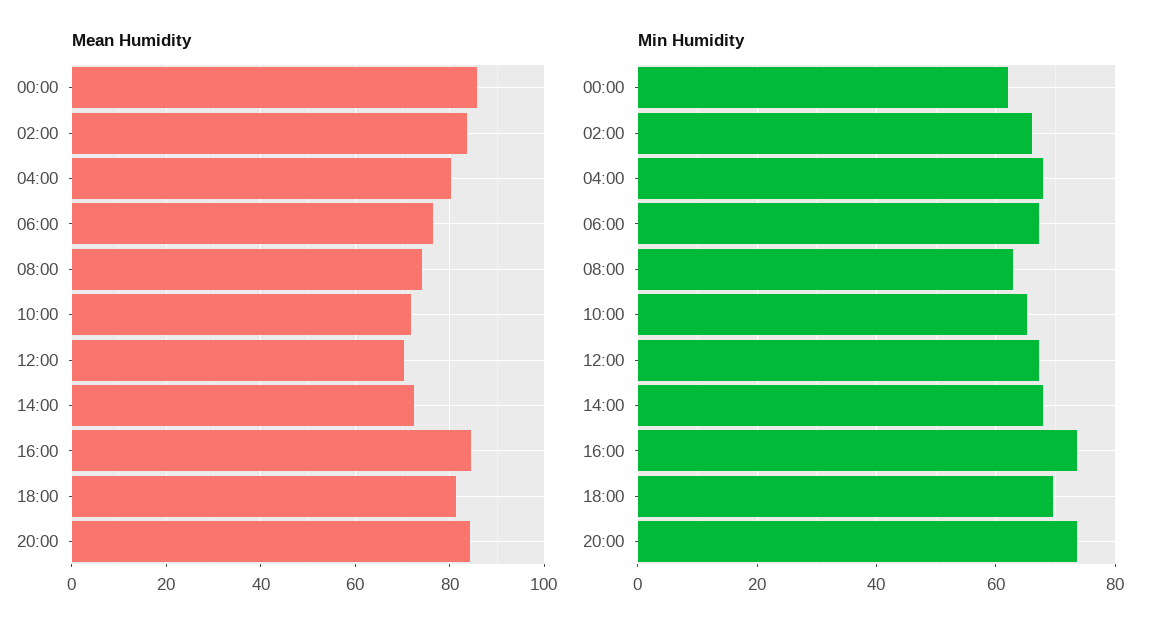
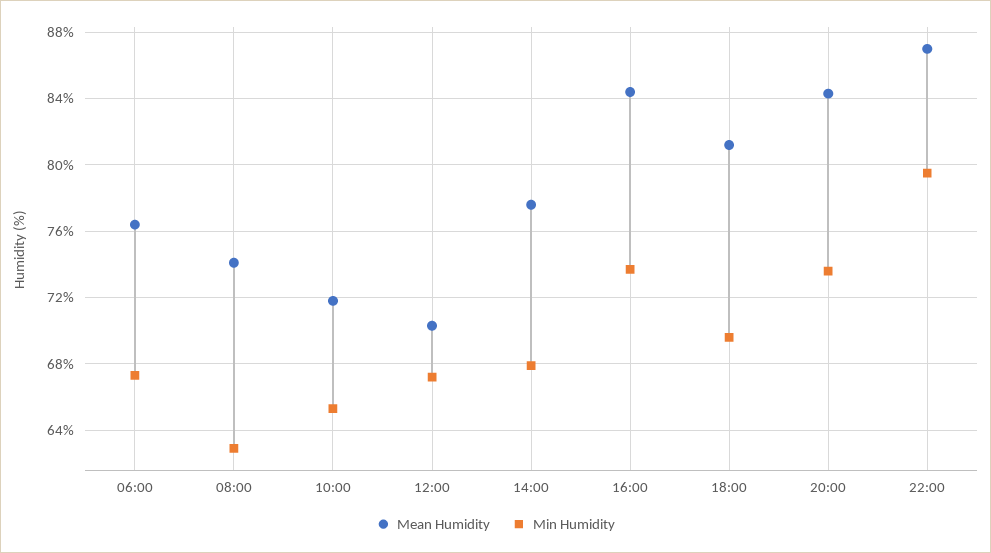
Mean Humidity, 00:00: 86 -> none
Mean Humidity, 02:00: 84 -> none
Mean Humidity, 04:00: 80 -> none
Mean Humidity, 14:00: 72 -> 77.5
Min Humidity, 00:00: 62 -> none
Min Humidity, 02:00: 66 -> none
Min Humidity, 04:00: 68 -> none
Mean Humidity, 22:00: none -> 87
Min Humidity, 22:00: none -> 79.5

